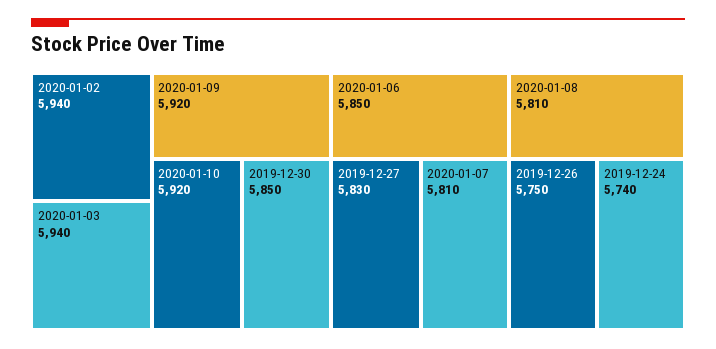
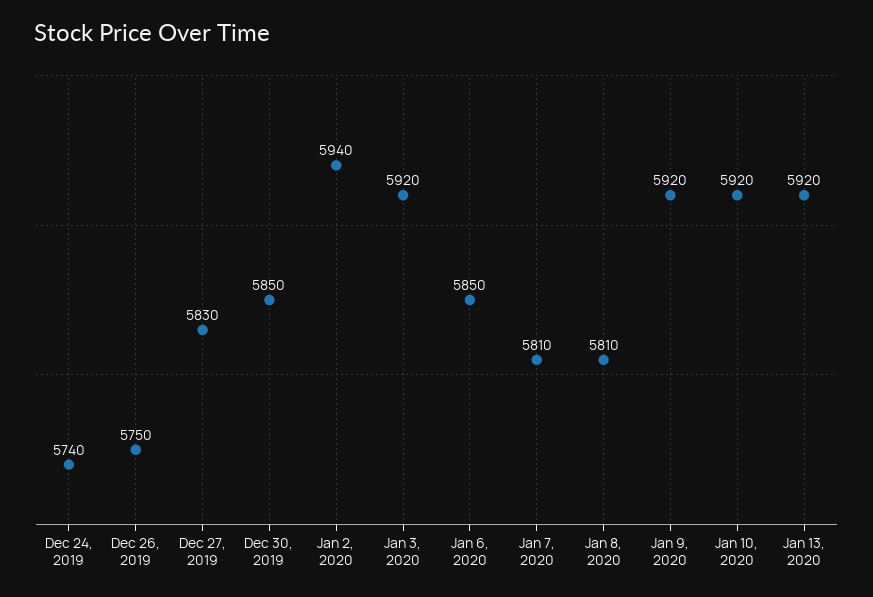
2020-01-03: 5940 -> 5920
Jan 13, 2020: none -> 5920

